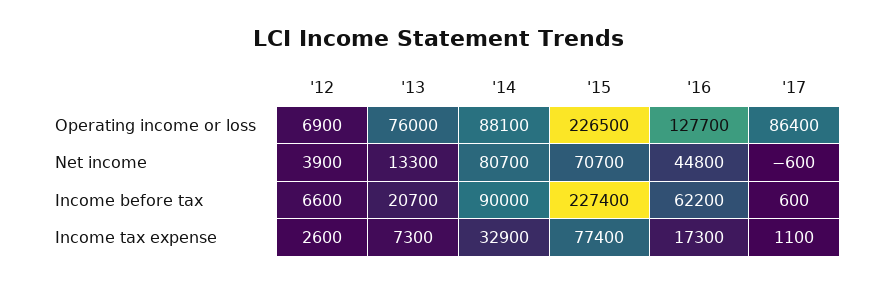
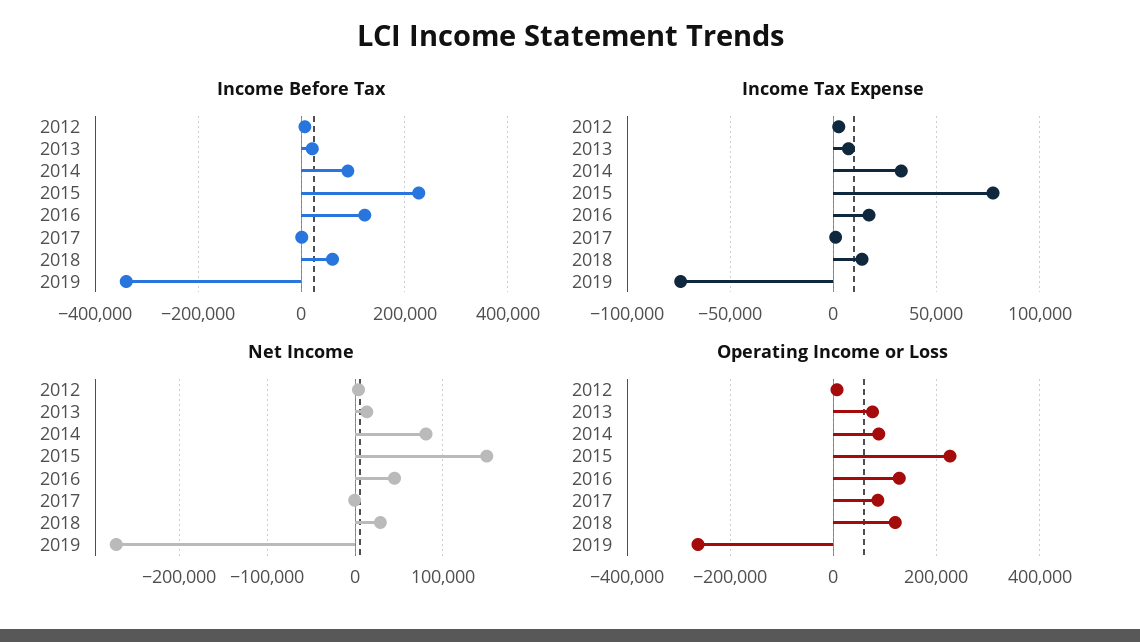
Net income, '15: 70700 -> 150000
Income before tax, '16: 62200 -> 120000
Income before tax, 2018: none -> 60000
Income before tax, 2019: none -> -340000
Income tax expense, 2018: none -> 15000
Income tax expense, 2019: none -> -75000
Net income, 2018: none -> 30000
Net income, 2019: none -> -270000
Operating income or loss, 2018: none -> 120000
Operating income or loss, 2019: none -> -260000

